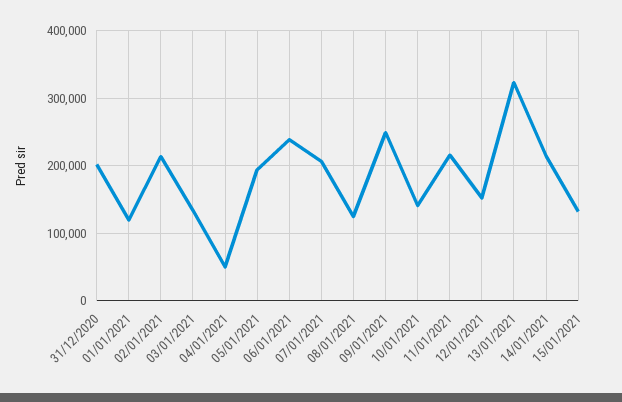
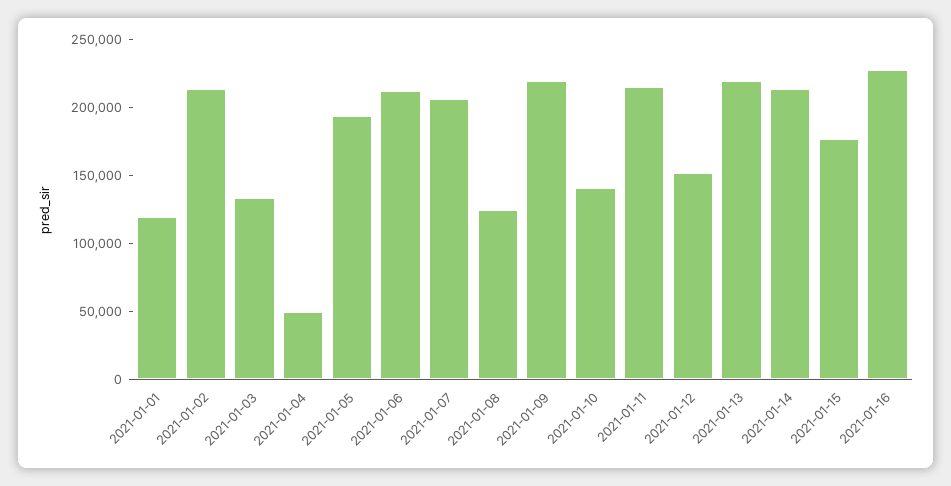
31/12/2020: 200000 -> none
06/01/2021: 240000 -> 210000
09/01/2021: 250000 -> 220000
13/01/2021: 320000 -> 220000
15/01/2021: 130000 -> 180000
2021-01-16: none -> 230000

